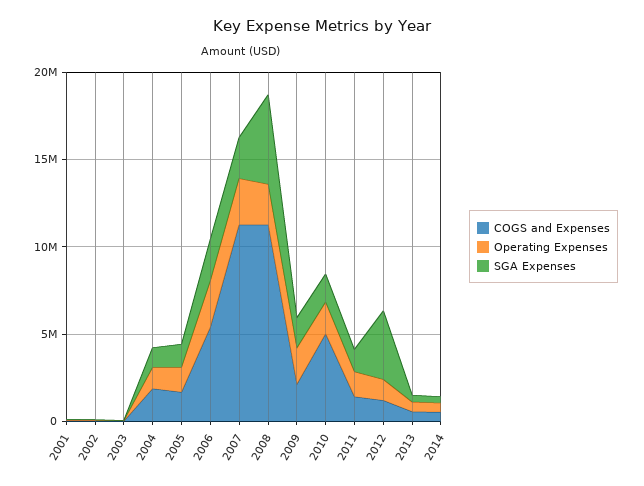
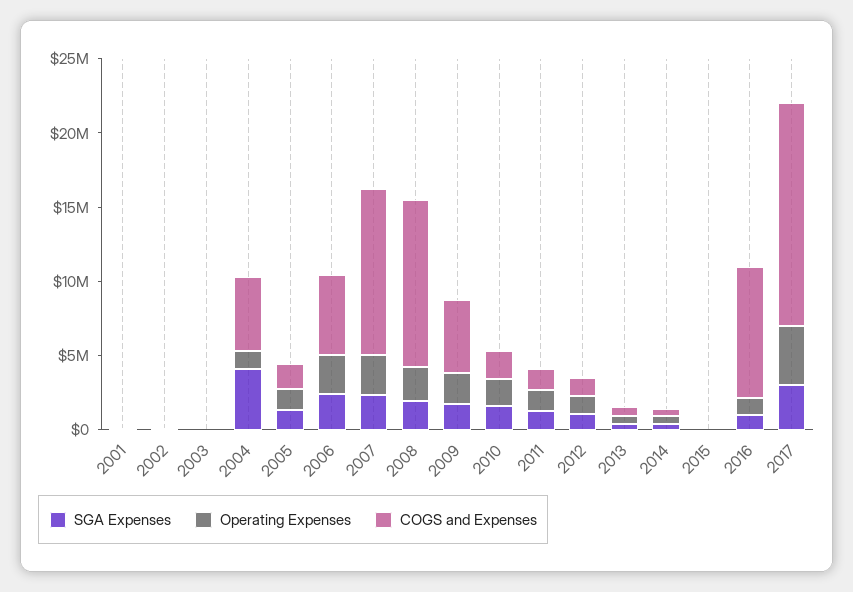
COGS and Expenses, 2004: 2000000 -> 5000000
SGA Expenses, 2004: 1000000 -> 4000000
SGA Expenses, 2008: 5000000 -> 2000000
COGS and Expenses, 2009: 2000000 -> 5000000
COGS and Expenses, 2010: 5000000 -> 2000000
SGA Expenses, 2012: 4000000 -> 1000000
SGA Expenses, 2015: none -> 0
Operating Expenses, 2015: none -> 0
COGS and Expenses, 2015: none -> 0
SGA Expenses, 2016: none -> 1000000
Operating Expenses, 2016: none -> 1000000
COGS and Expenses, 2016: none -> 9000000
SGA Expenses, 2017: none -> 3000000
Operating Expenses, 2017: none -> 4000000
COGS and Expenses, 2017: none -> 15000000

